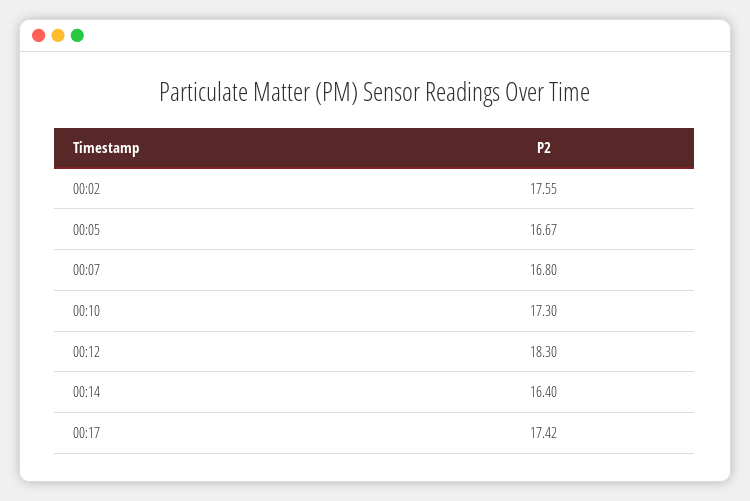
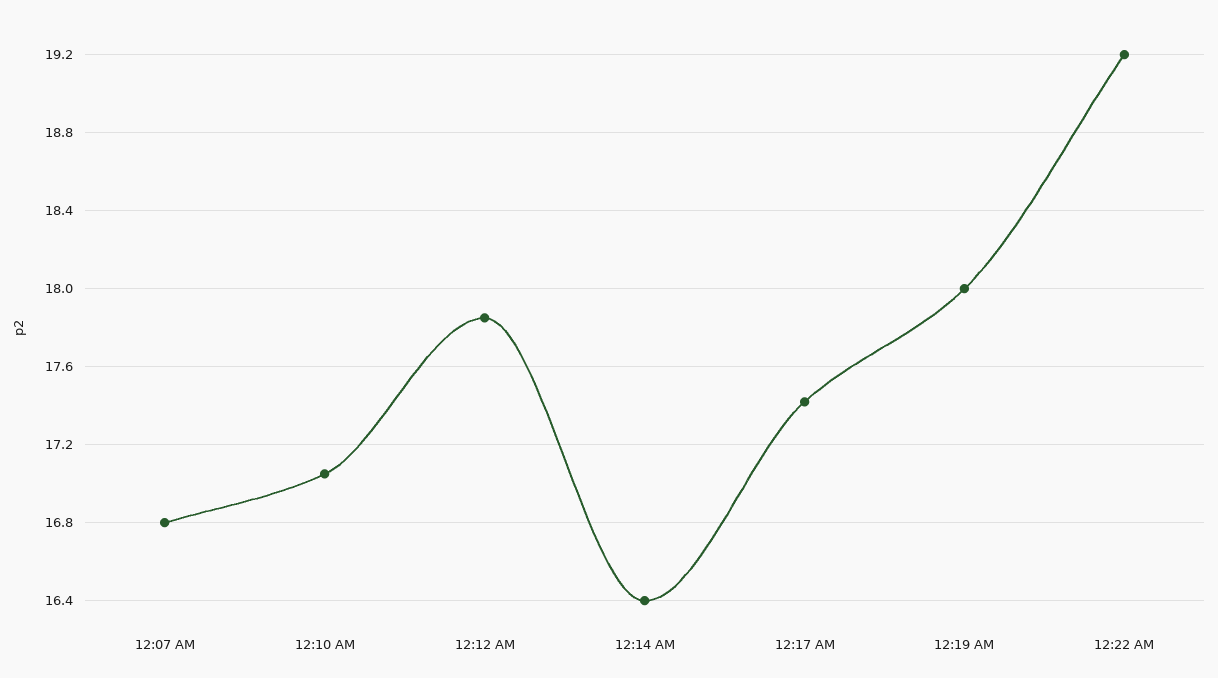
00:02: 17.55 -> none
00:05: 16.67 -> none
00:10: 17.3 -> 17.05
00:12: 18.3 -> 17.85
12:19 AM: none -> 18
12:22 AM: none -> 19.2

